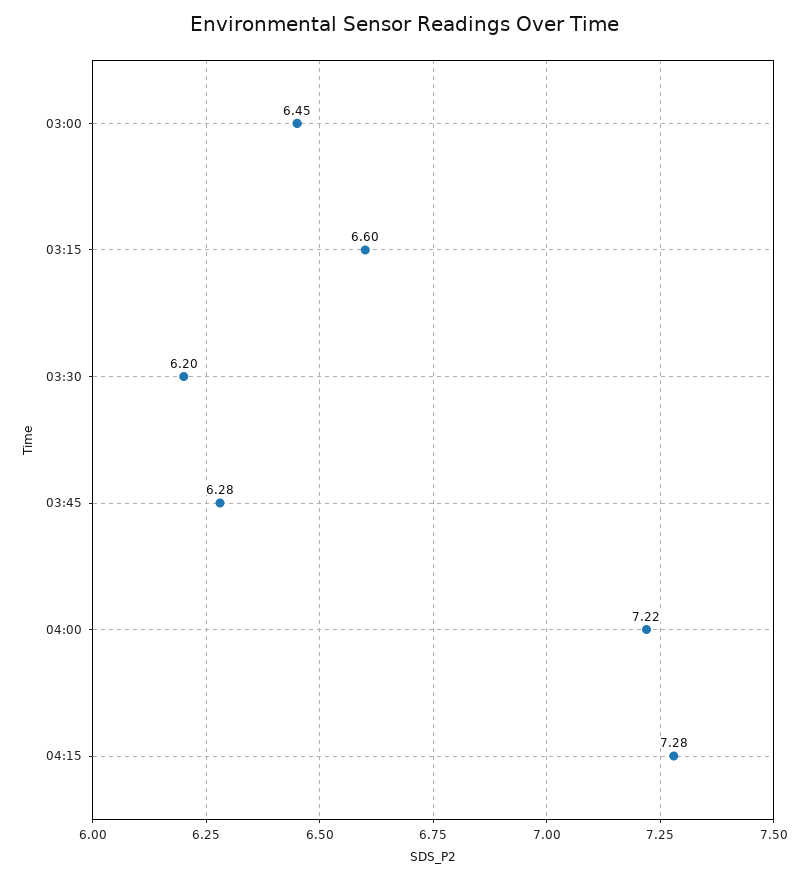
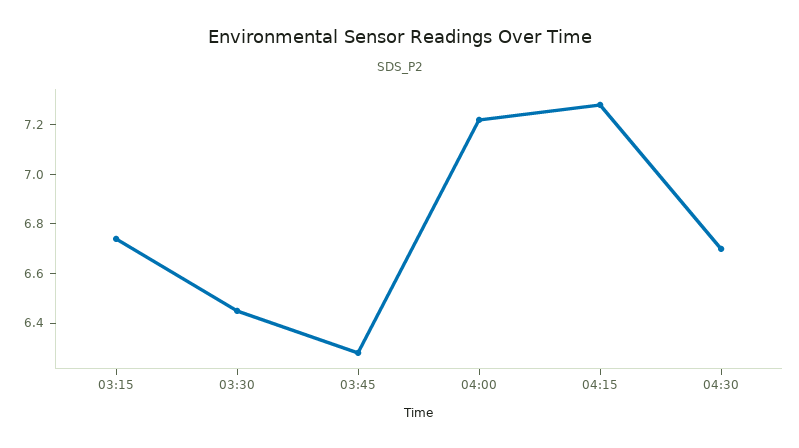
03:00: 6.45 -> none
03:15: 6.6 -> 6.75
03:30: 6.2 -> 6.45
04:30: none -> 6.7

